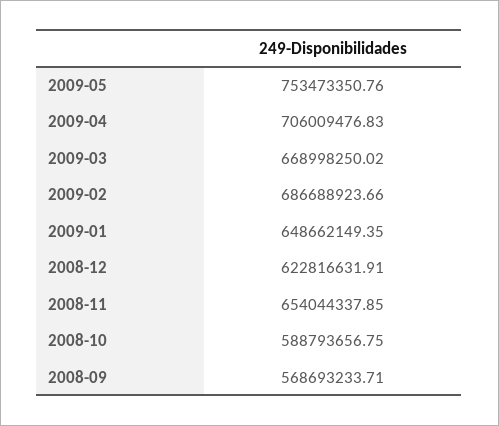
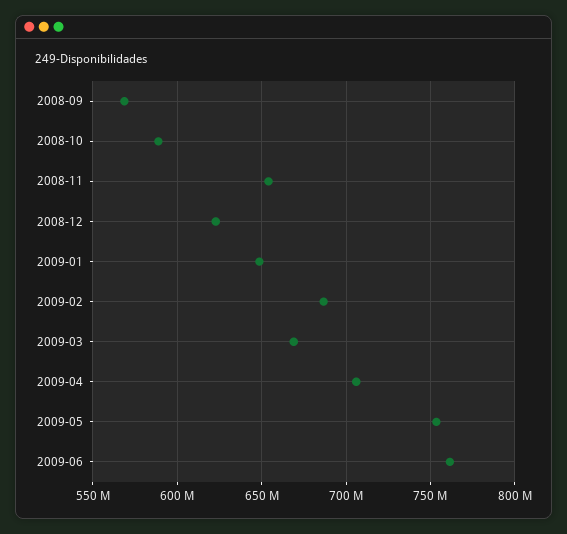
2009-06: none -> 760000000

